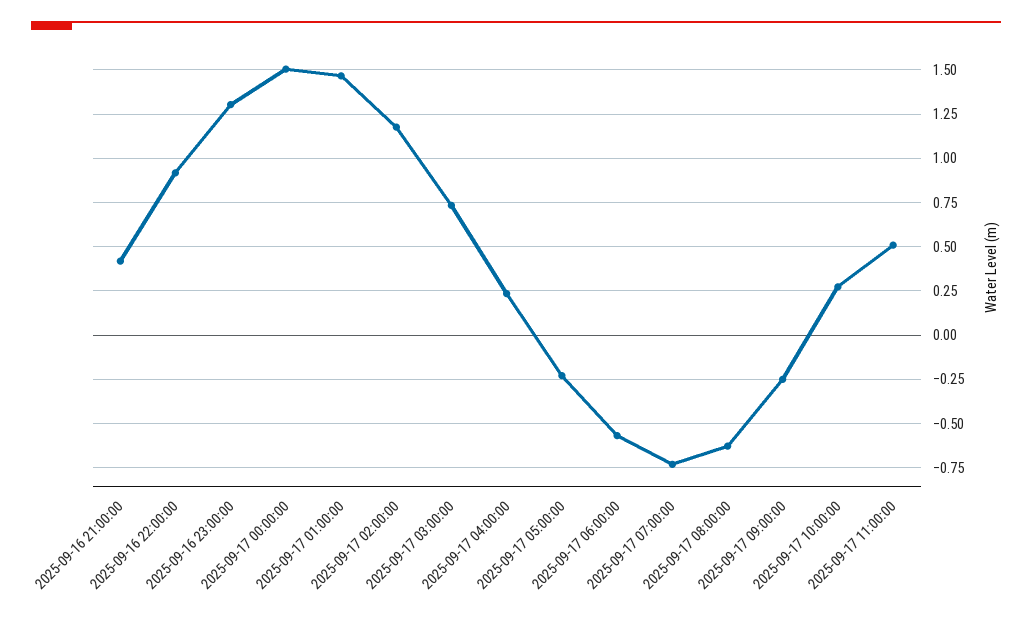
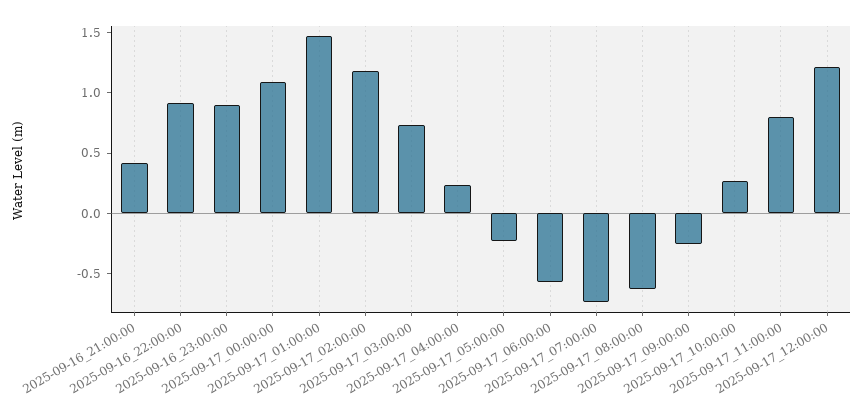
2025-09-16 23:00:00: 1.3 -> 0.9
2025-09-17 00:00:00: 1.5 -> 1.1
2025-09-17 11:00:00: 0.5 -> 0.8
2025-09-17_12:00:00: none -> 1.2

